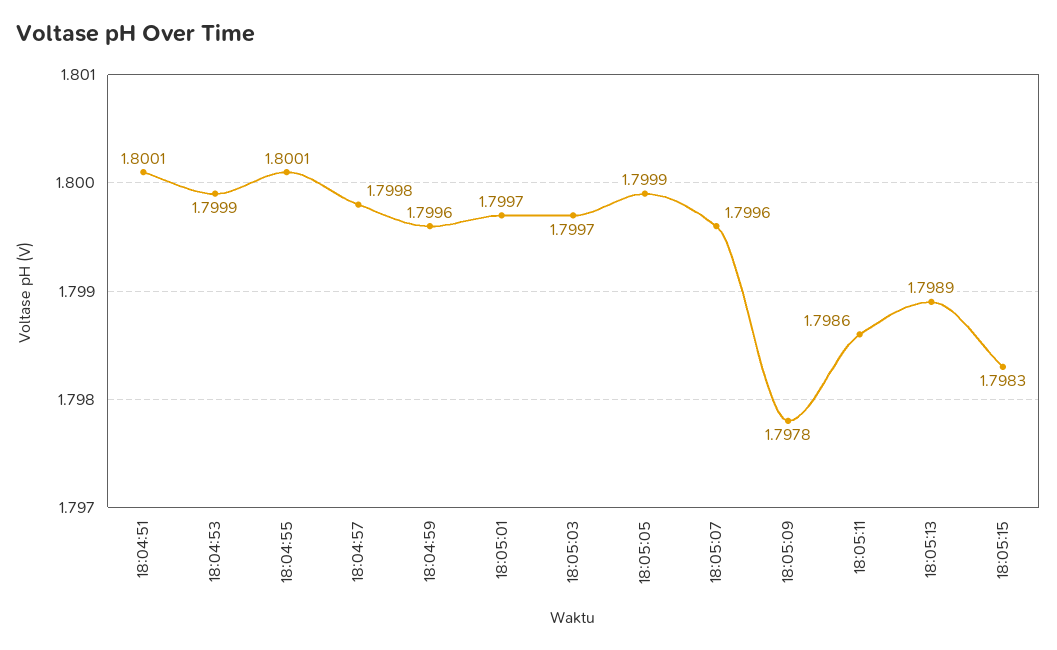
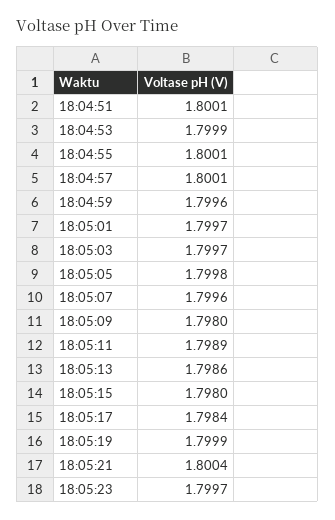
18:04:57: 1.7998 -> 1.8001
18:05:05: 1.7999 -> 1.7998
18:05:09: 1.7978 -> 1.798
18:05:11: 1.7986 -> 1.7989
18:05:13: 1.7989 -> 1.7986
18:05:15: 1.7983 -> 1.798
18:05:17: none -> 1.7984
18:05:19: none -> 1.7999
18:05:21: none -> 1.8004
18:05:23: none -> 1.7997

